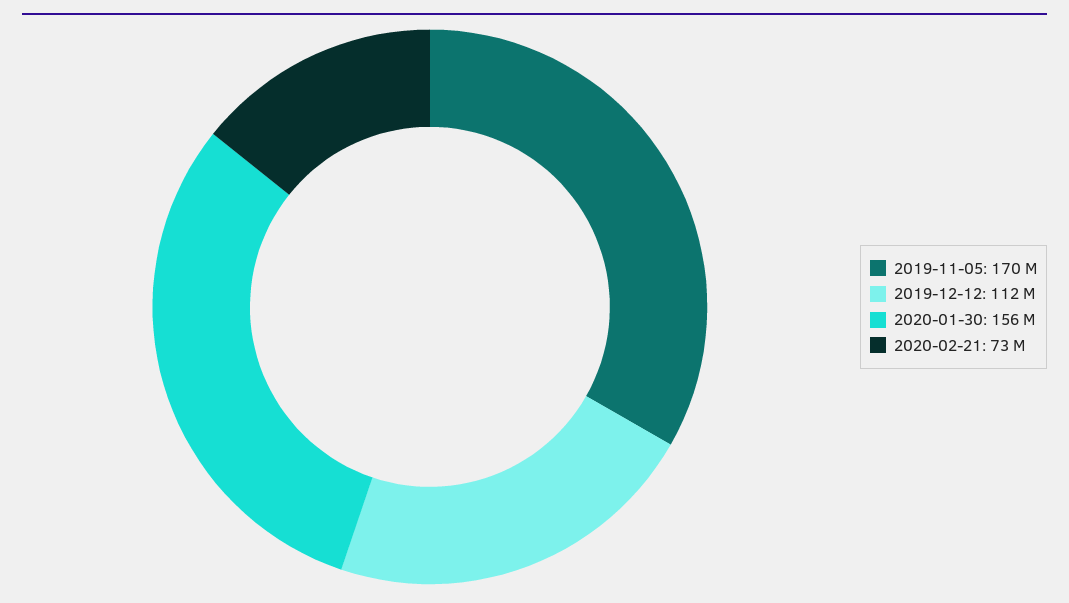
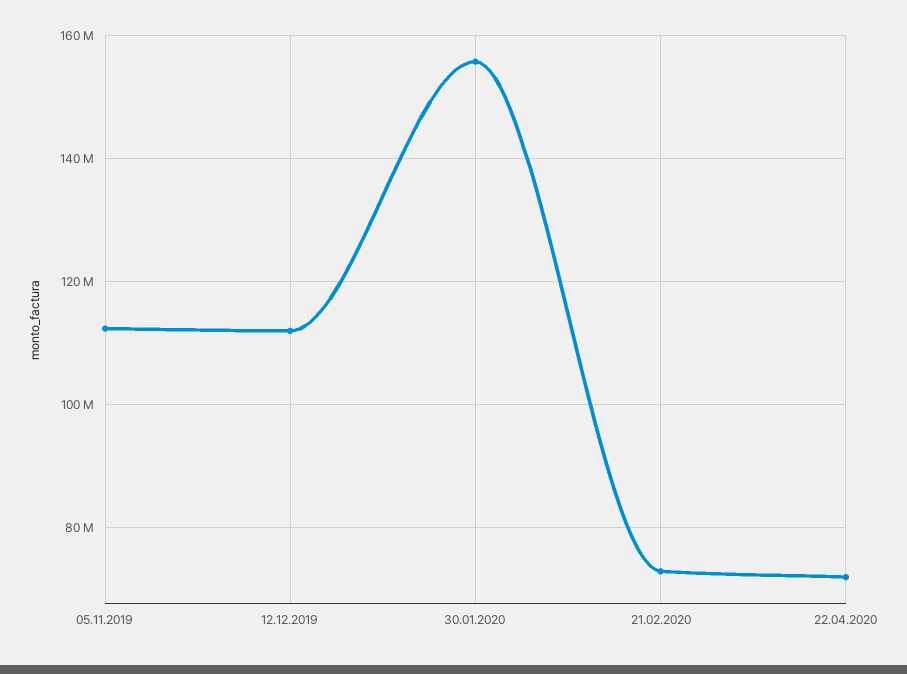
2019-11-05: 170000000 -> 112000000
22.04.2020: none -> 72000000

